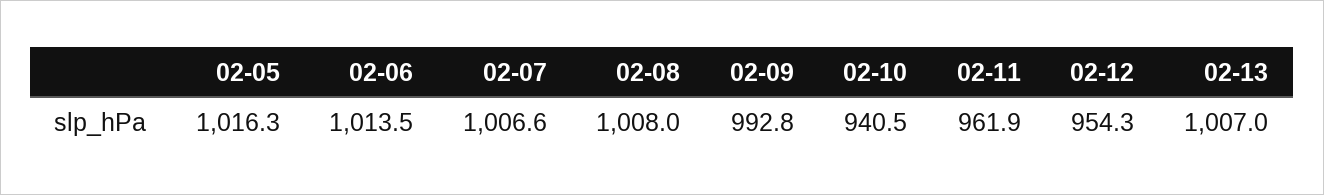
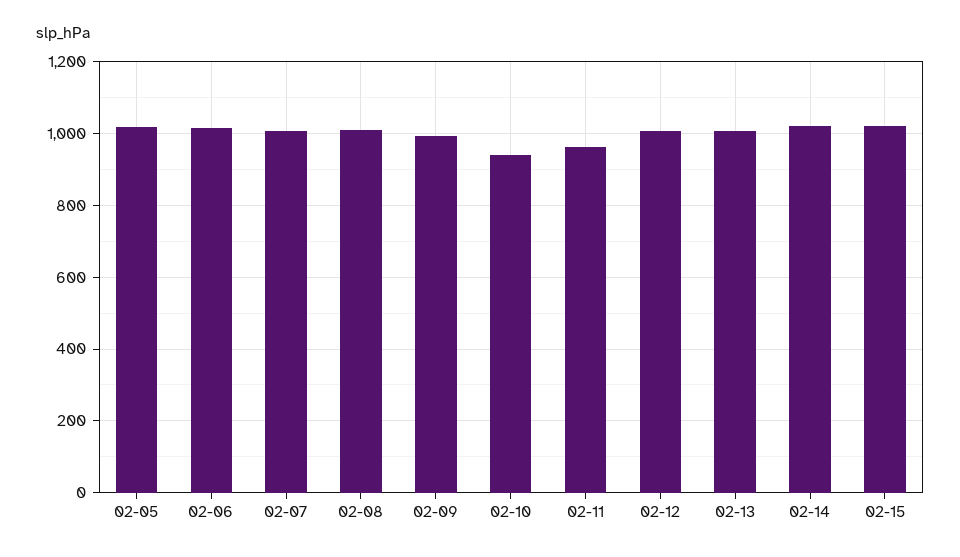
02-12: 954.3 -> 1000
02-14: none -> 1020
02-15: none -> 1020

